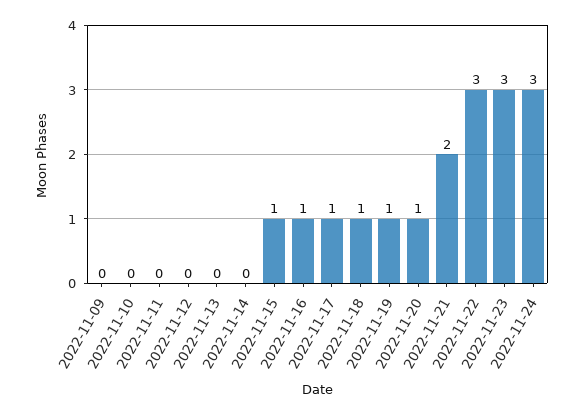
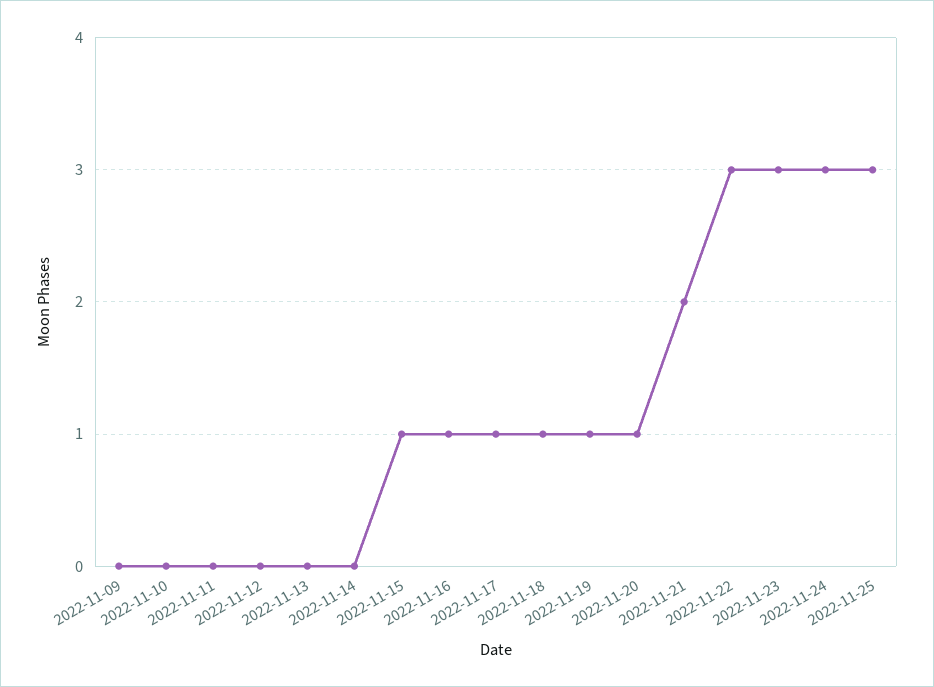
2022-11-25: none -> 3

